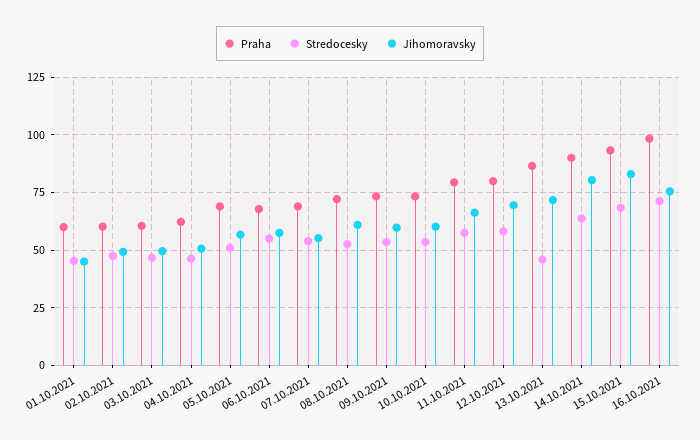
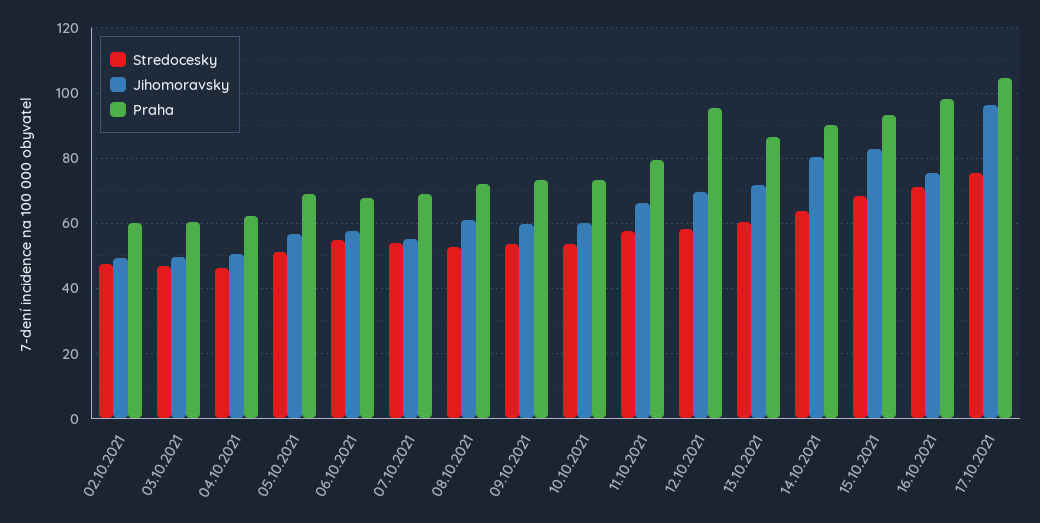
Praha, 01.10.2021: 60 -> none
Stredocesky, 01.10.2021: 45 -> none
Jihomoravsky, 01.10.2021: 45 -> none
Praha, 12.10.2021: 80 -> 96
Stredocesky, 13.10.2021: 45 -> 60
Stredocesky, 17.10.2021: none -> 76
Jihomoravsky, 17.10.2021: none -> 96
Praha, 17.10.2021: none -> 104

